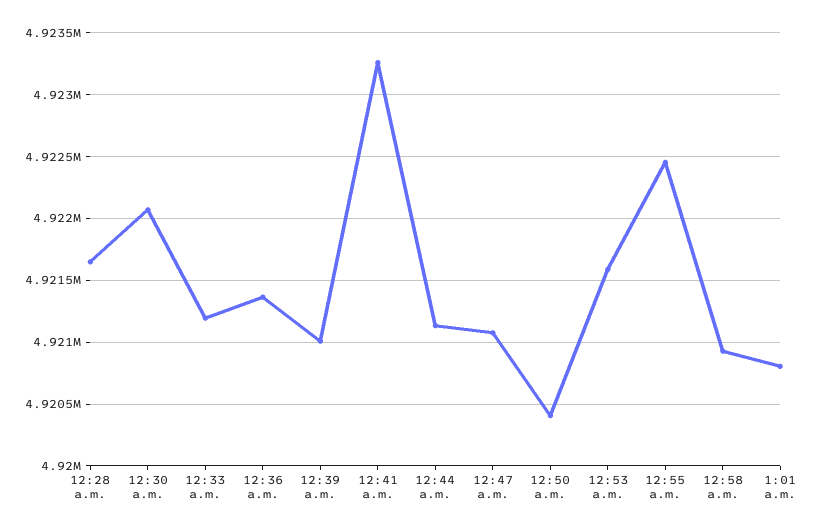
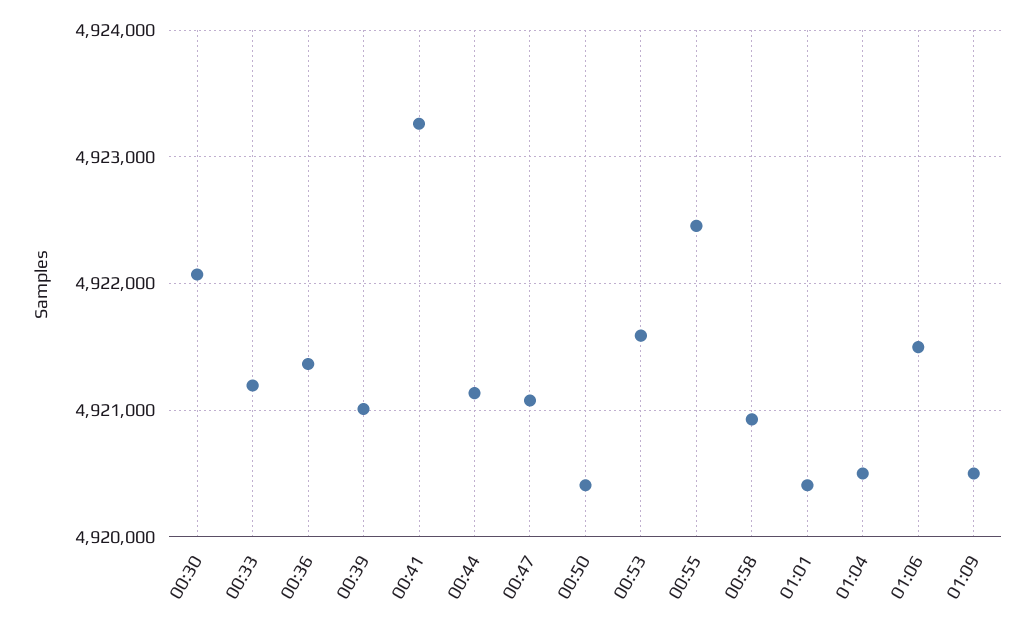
12:28 a.m.: 4921650 -> none
1:01 a.m.: 4920800 -> 4920400
01:04: none -> 4920500
01:06: none -> 4921500
01:09: none -> 4920500

